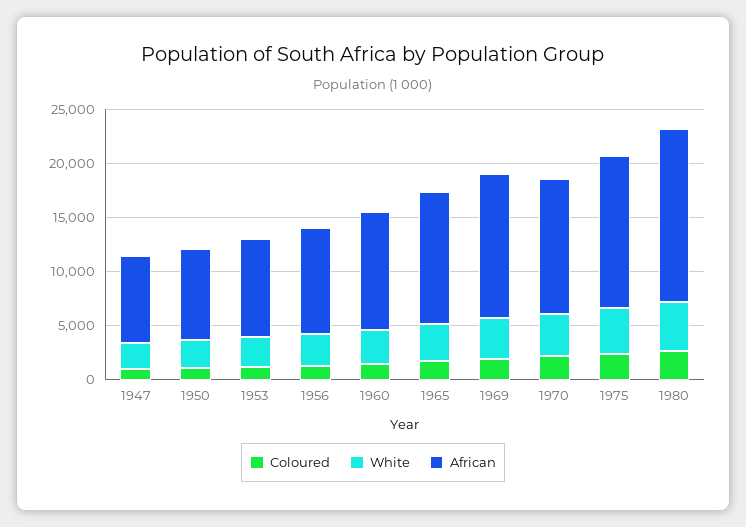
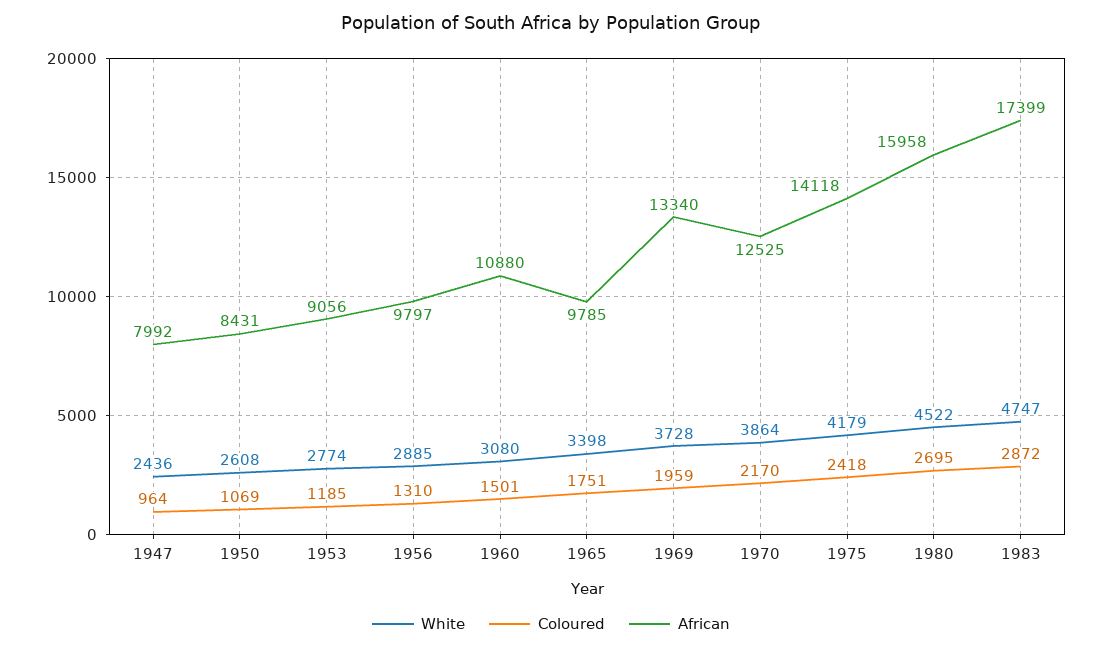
African, 1965: 12000 -> 9785
White, 1983: none -> 4747
Coloured, 1983: none -> 2872
African, 1983: none -> 17399

